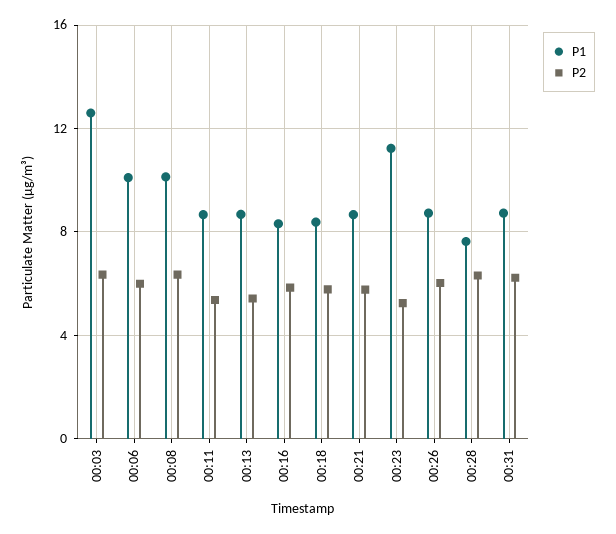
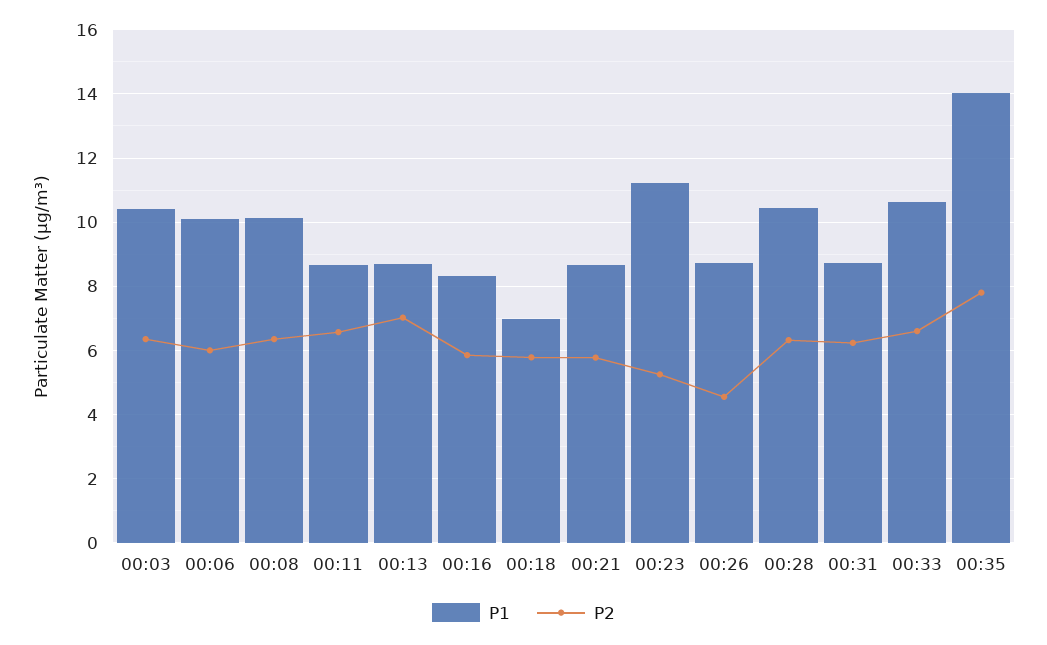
P1, 00:03: 12.5 -> 10.4
P2, 00:11: 5.5 -> 6.6
P2, 00:13: 5.5 -> 7
P1, 00:18: 8.5 -> 7
P2, 00:26: 6 -> 4.6
P1, 00:28: 7.5 -> 10.4
P1, 00:33: none -> 10.6
P2, 00:33: none -> 6.6
P1, 00:35: none -> 14
P2, 00:35: none -> 7.8

